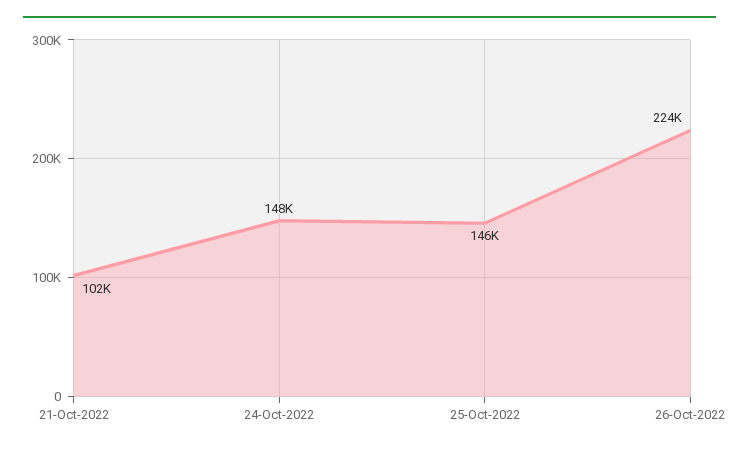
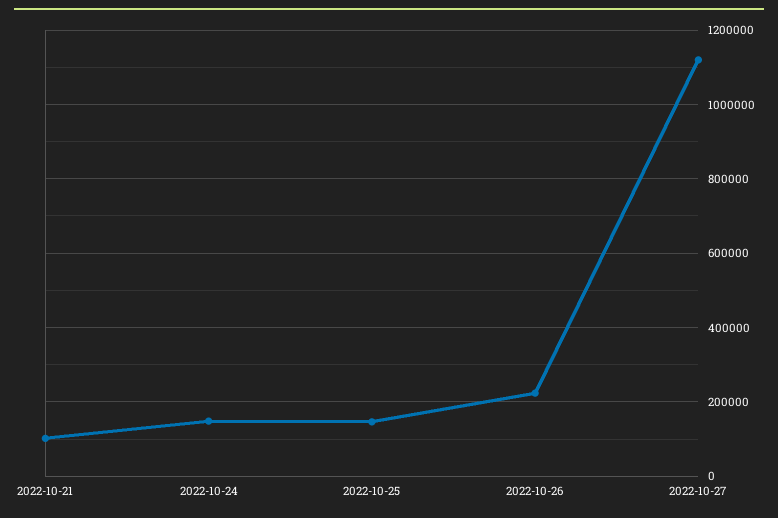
2022-10-27: none -> 1120000

